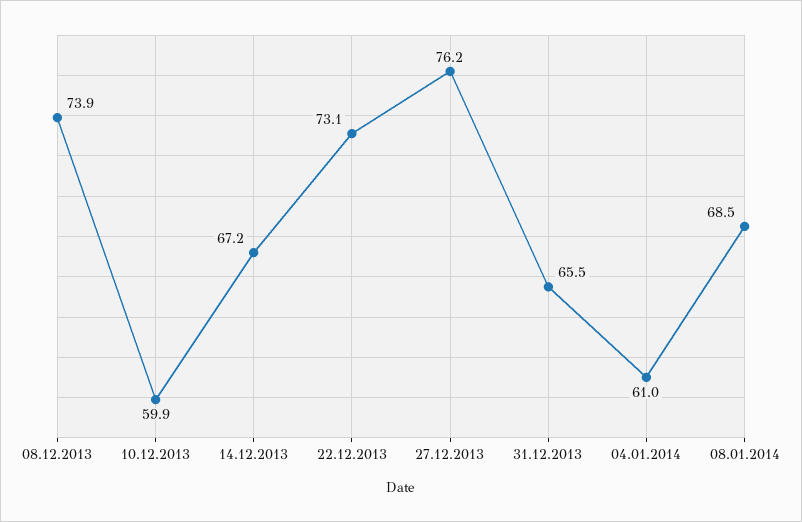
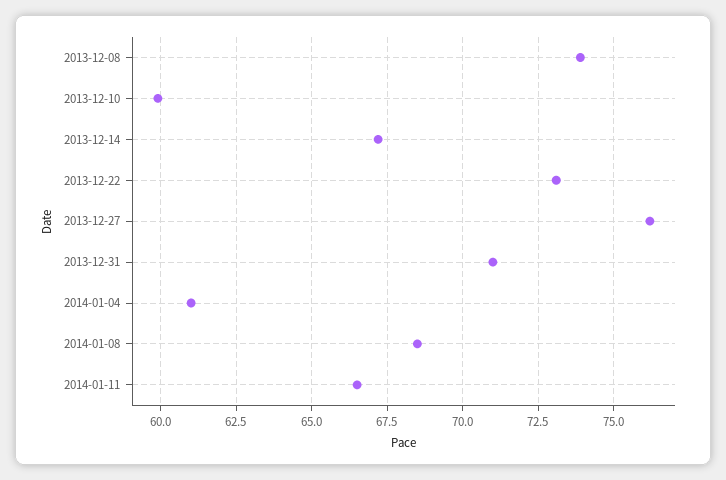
31.12.2013: 65.5 -> 71
2014-01-11: none -> 66.5

